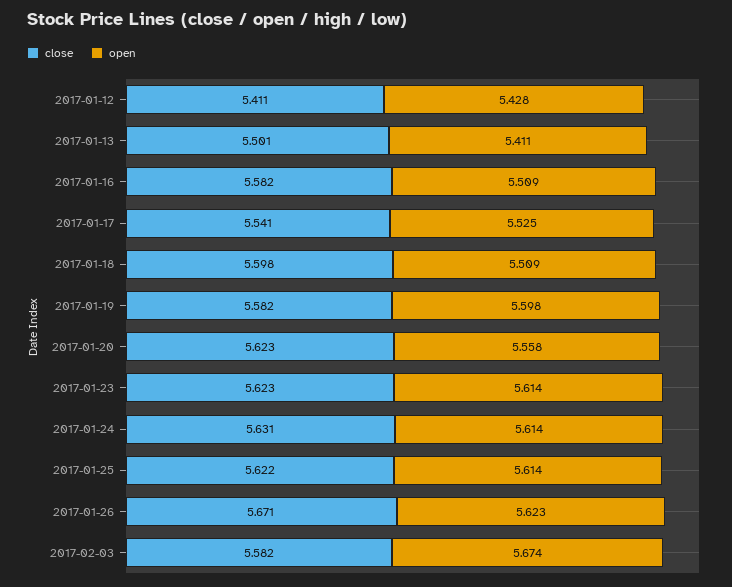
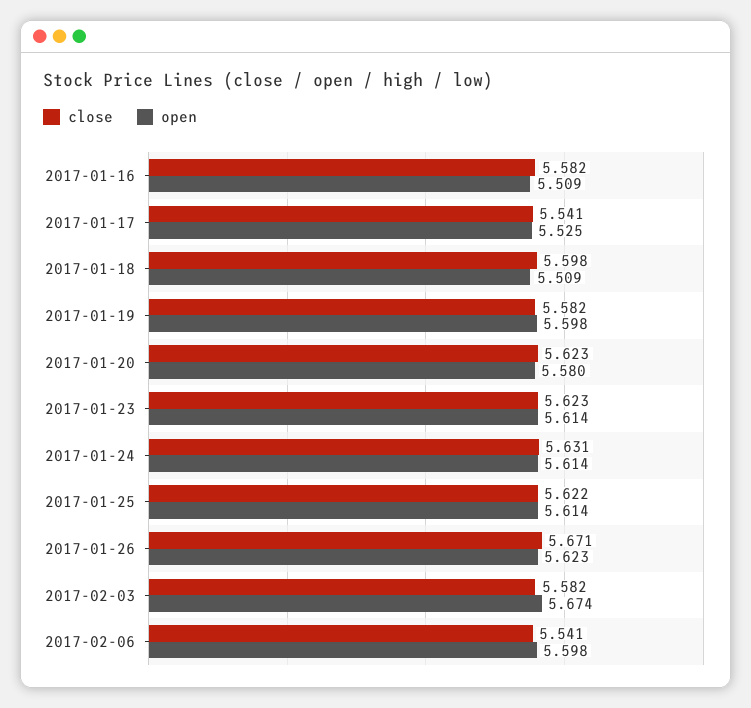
close, 2017-01-12: 5.411 -> none
open, 2017-01-12: 5.428 -> none
close, 2017-01-13: 5.501 -> none
open, 2017-01-13: 5.411 -> none
open, 2017-01-20: 5.558 -> 5.58
close, 2017-02-06: none -> 5.541
open, 2017-02-06: none -> 5.598

